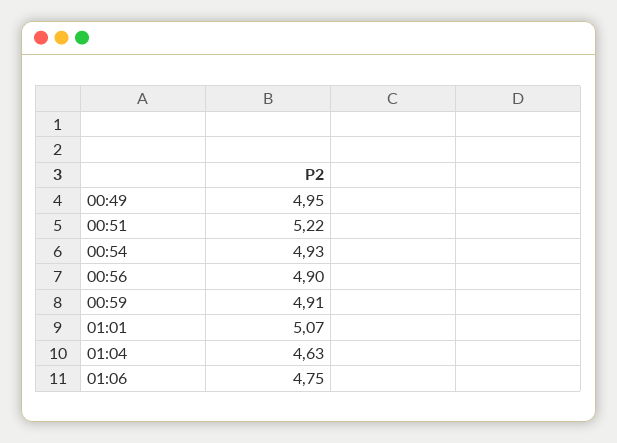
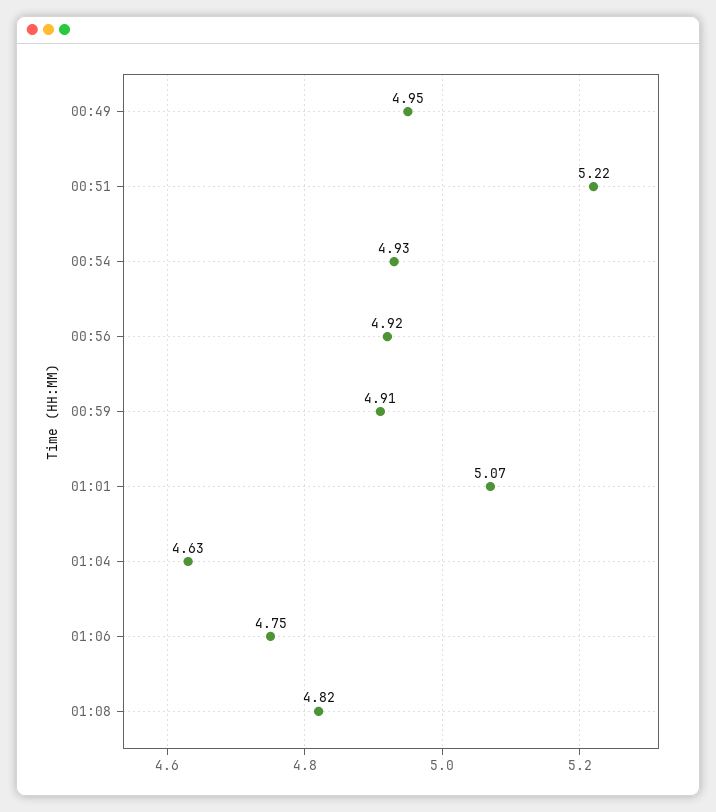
00:56: 4.9 -> 4.92
01:08: none -> 4.82

